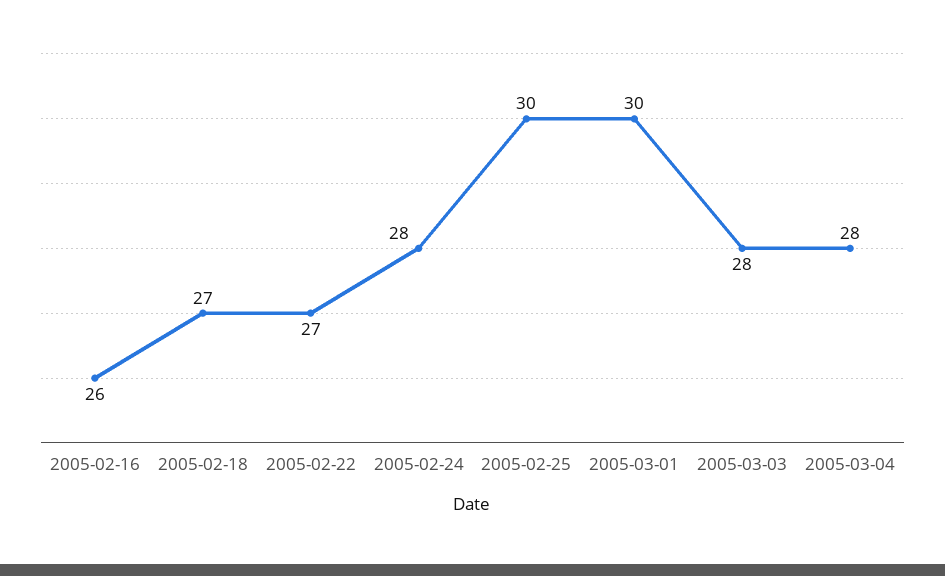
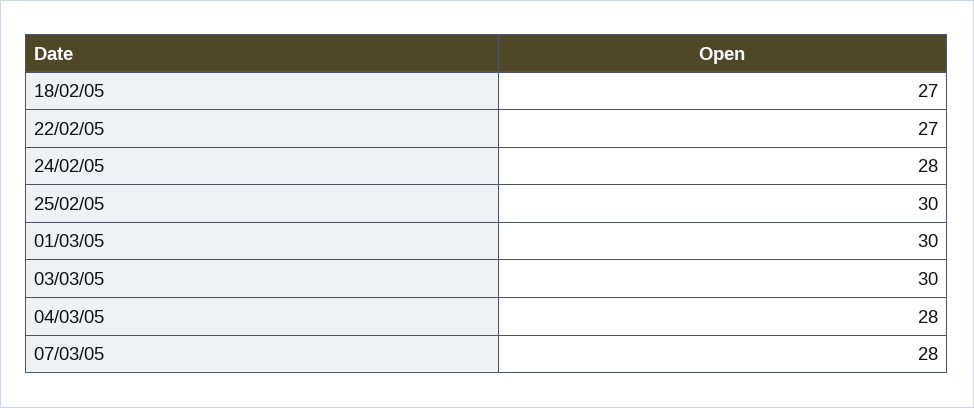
2005-02-16: 26 -> none
2005-03-03: 28 -> 30
07/03/05: none -> 28

